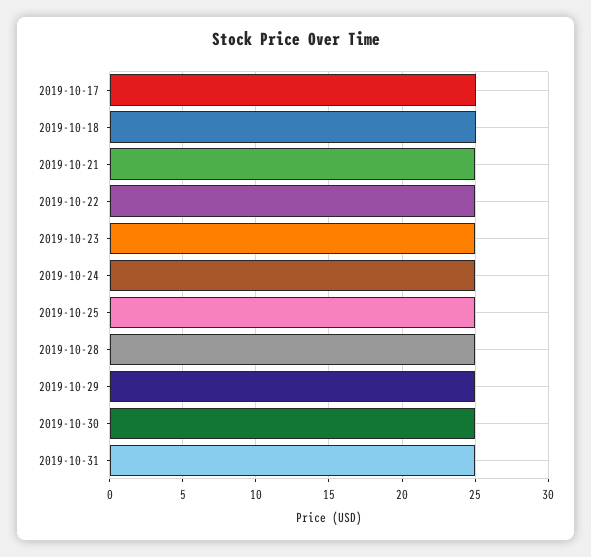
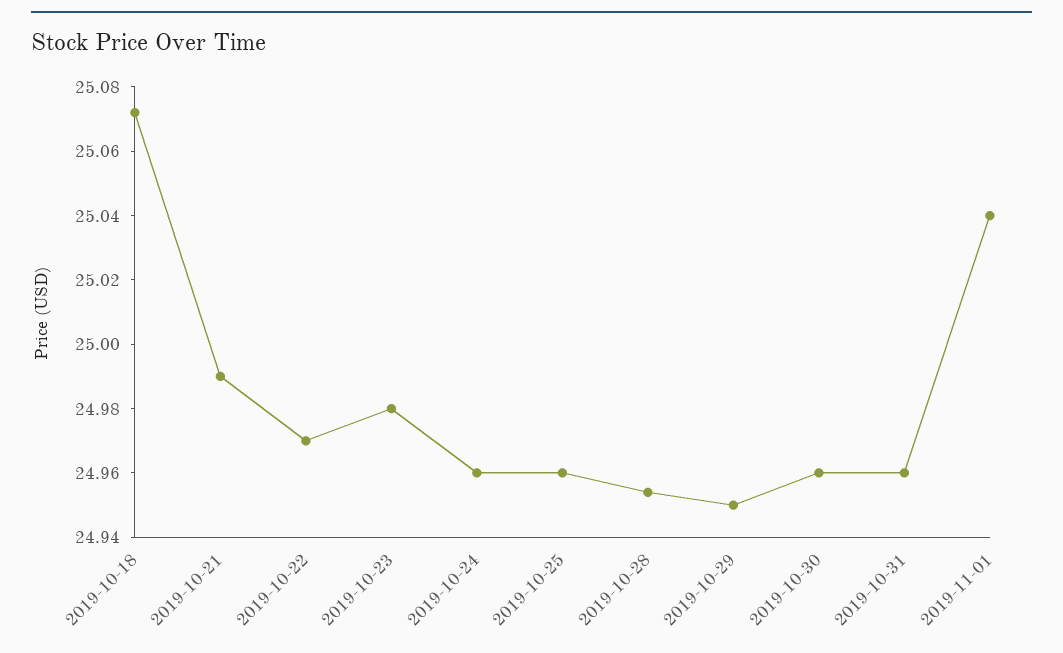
2019-10-17: 25 -> none
2019-11-01: none -> 25.04

